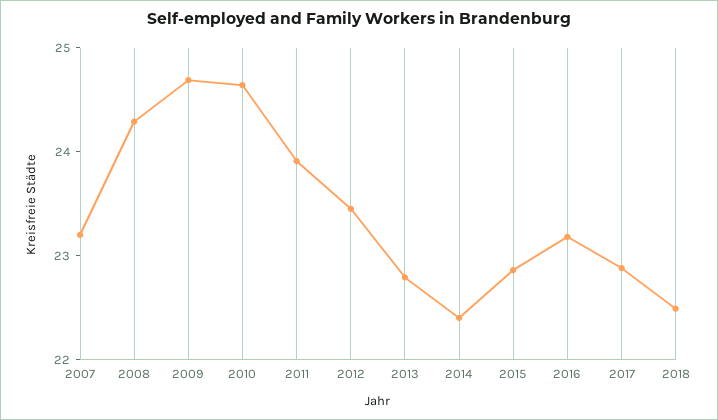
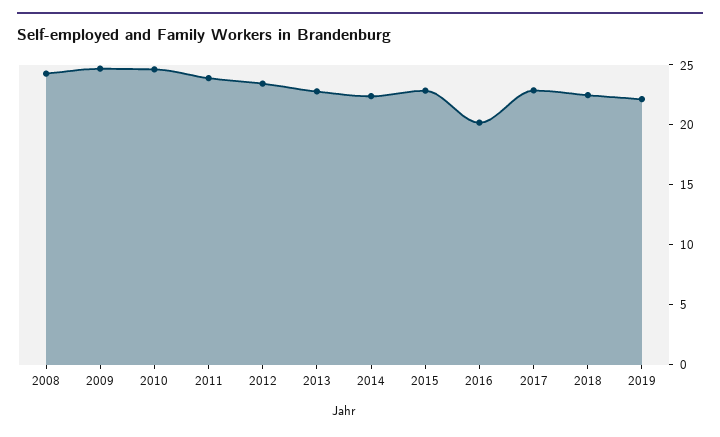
2007: 23.2 -> none
2016: 23.2 -> 20
2019: none -> 22

